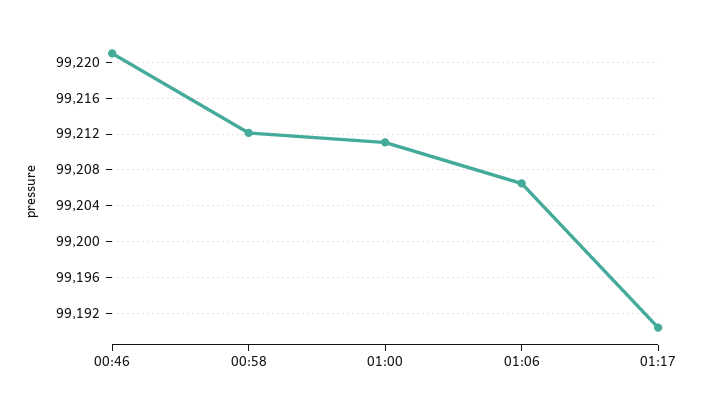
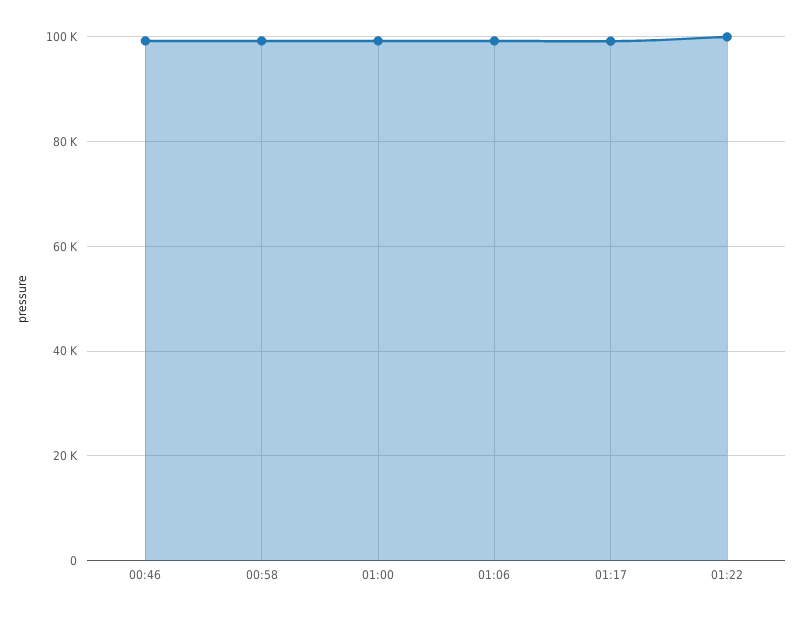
01:22: none -> 100000

